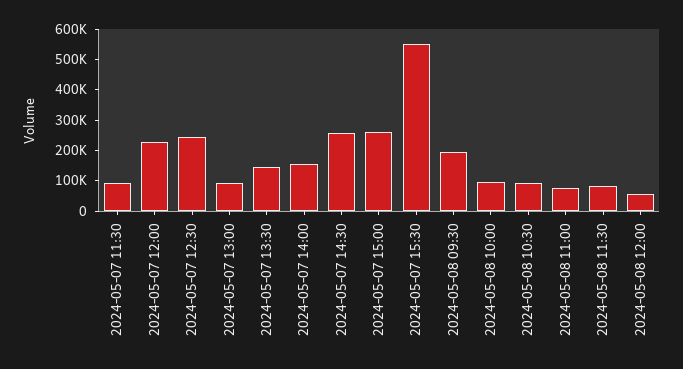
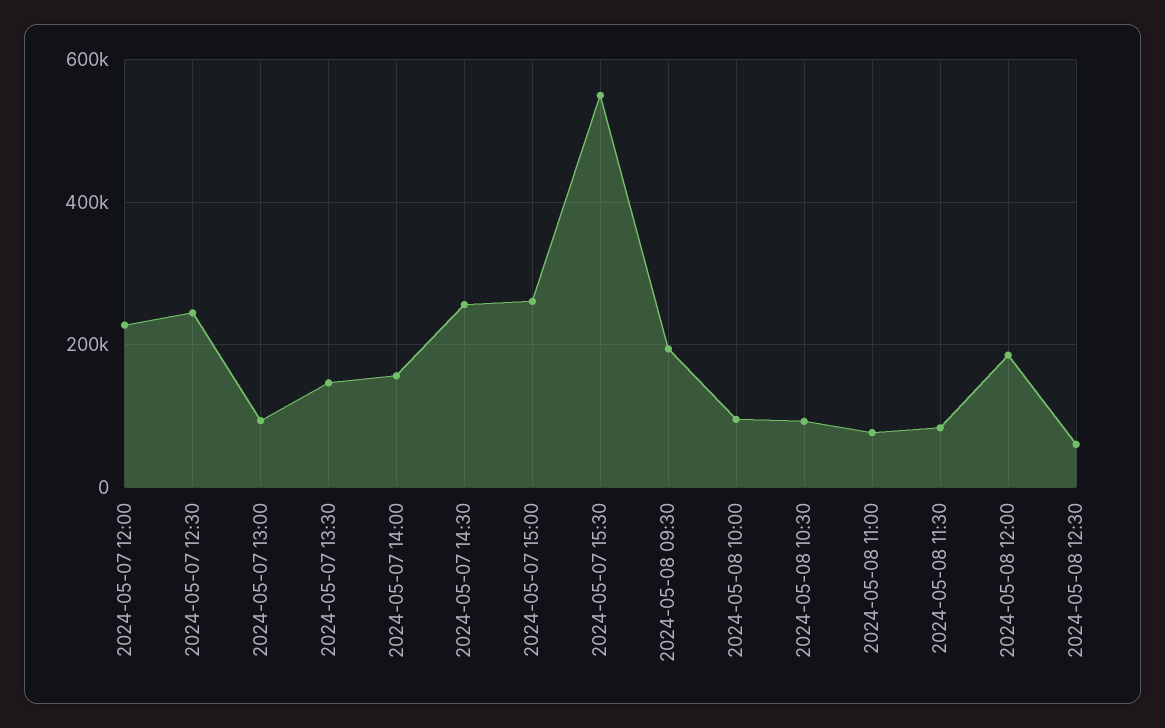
2024-05-07 11:30: 100000 -> none
2024-05-08 12:00: 50000 -> 180000
2024-05-08 12:30: none -> 60000

